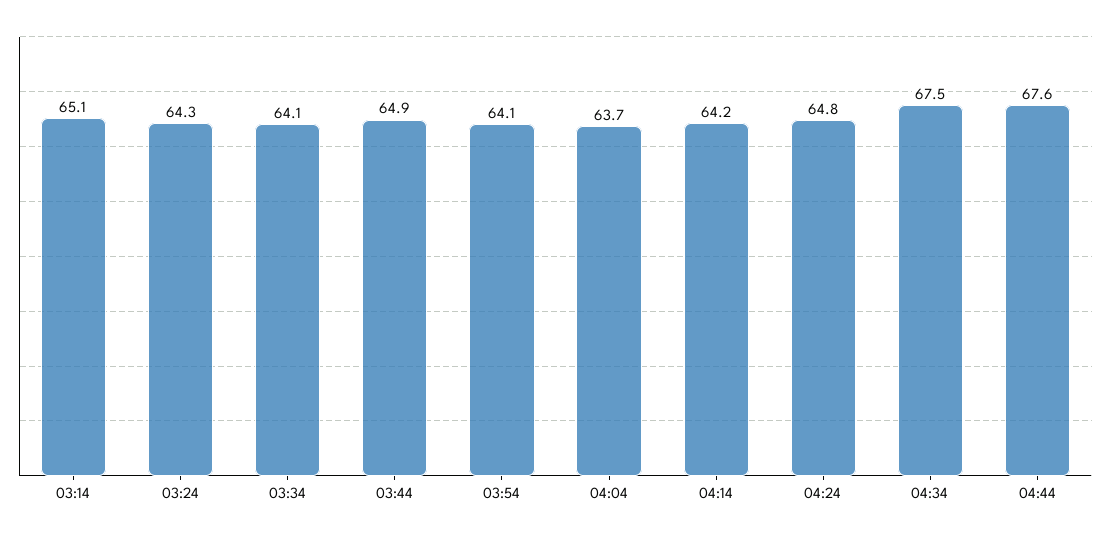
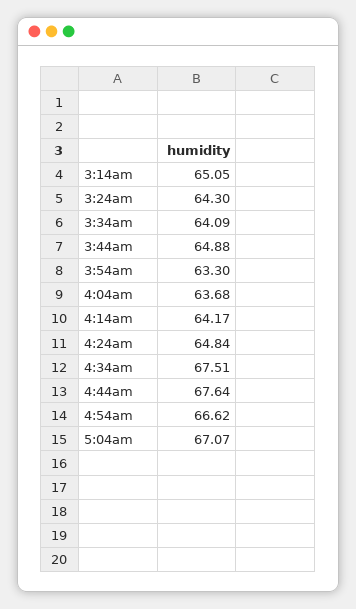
03:54: 64.1 -> 63.3
4:54am: none -> 66.62
5:04am: none -> 67.07

